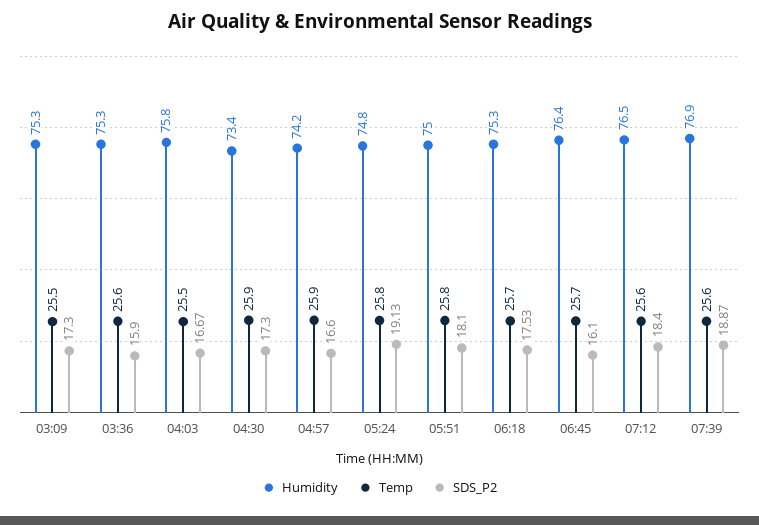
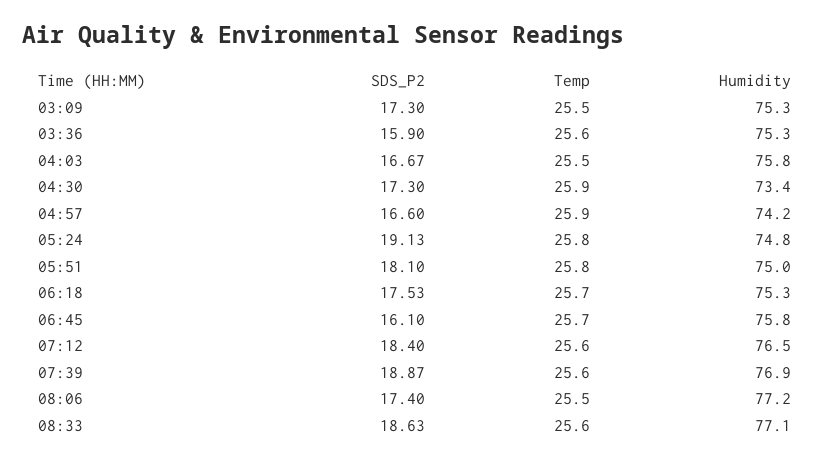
Humidity, 06:45: 76.4 -> 75.8
SDS_P2, 08:06: none -> 17.4
Temp, 08:06: none -> 25.5
Humidity, 08:06: none -> 77.2
SDS_P2, 08:33: none -> 18.63
Temp, 08:33: none -> 25.6
Humidity, 08:33: none -> 77.1

